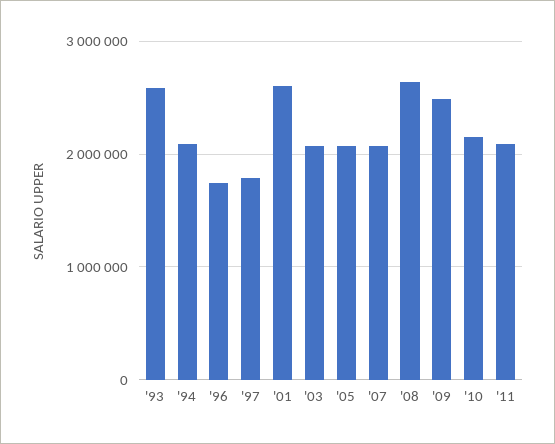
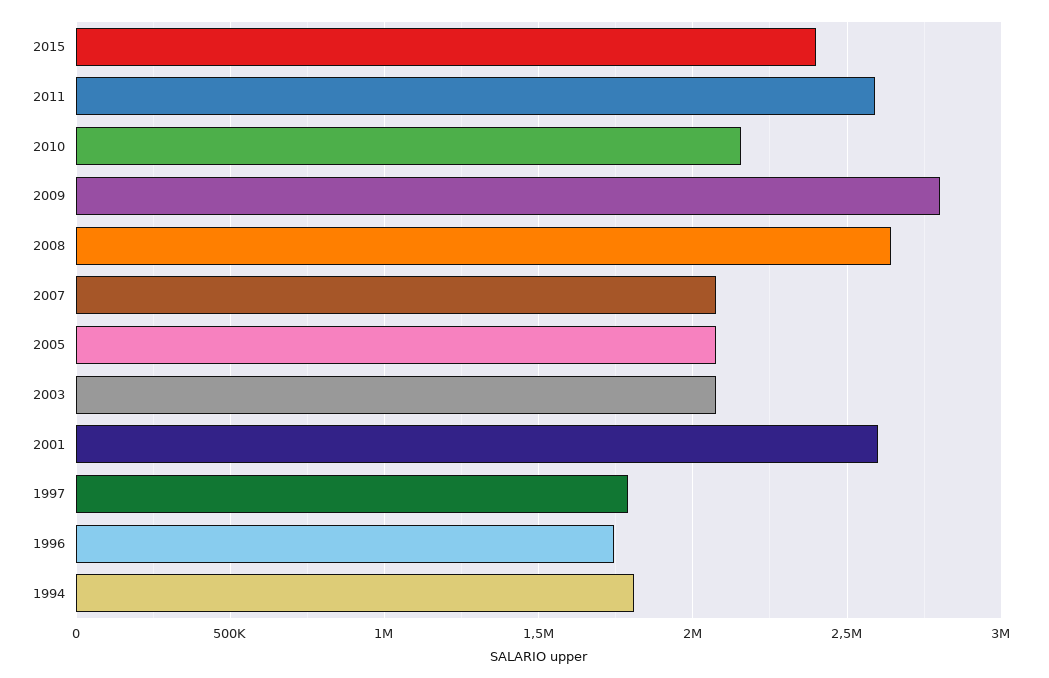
'93: 2600000 -> none
'94: 2100000 -> 1800000
'09: 2500000 -> 2800000
'11: 2100000 -> 2600000
2015: none -> 2400000

